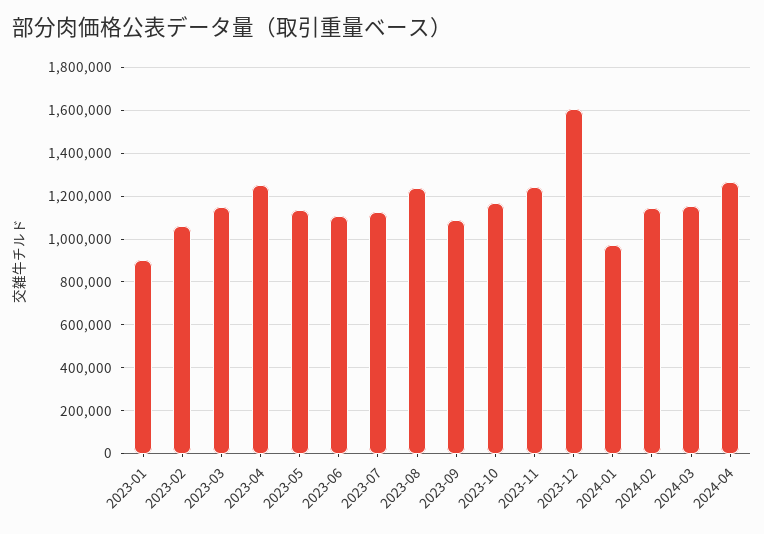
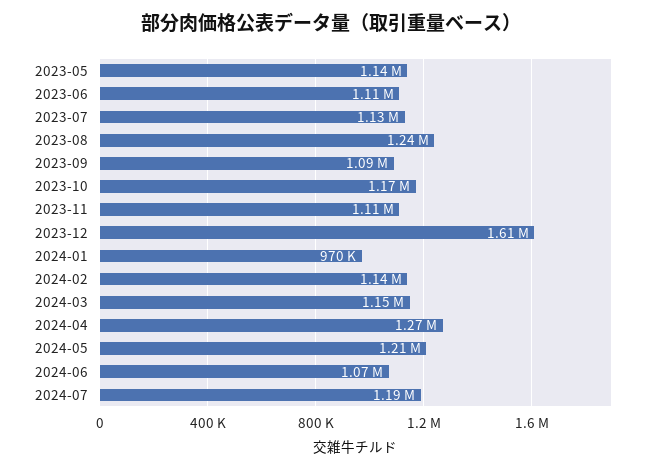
2023-01: 900000 -> none
2023-02: 1050000 -> none
2023-03: 1150000 -> none
2023-04: 1250000 -> none
2023-11: 1250000 -> 1110000
2024-05: none -> 1210000
2024-06: none -> 1070000
2024-07: none -> 1190000

